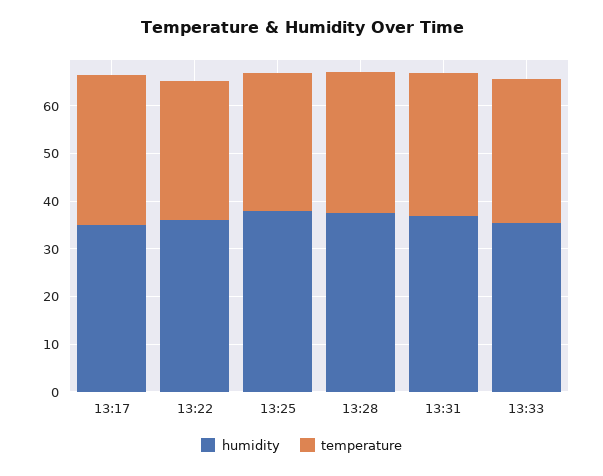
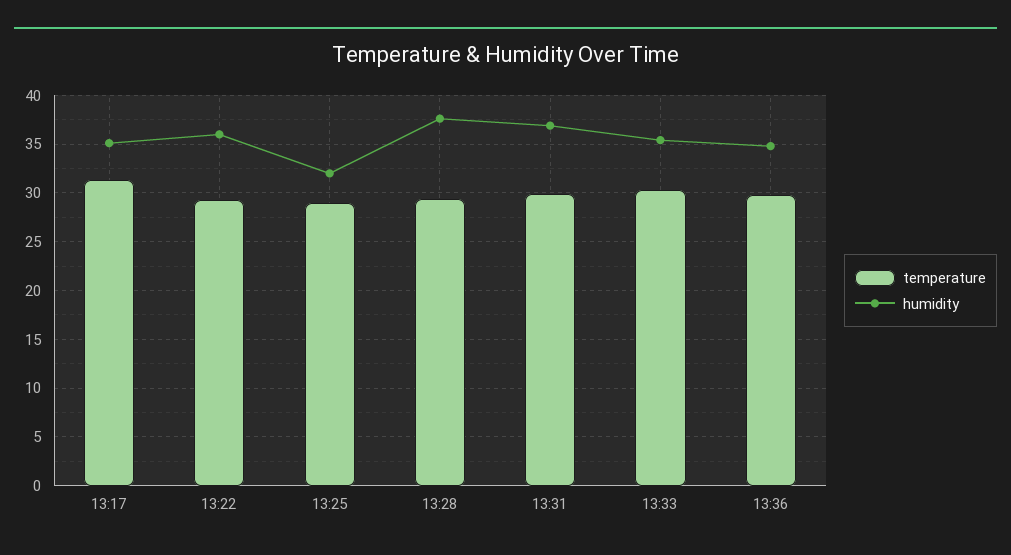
humidity, 13:25: 38 -> 32
temperature, 13:36: none -> 30
humidity, 13:36: none -> 35

